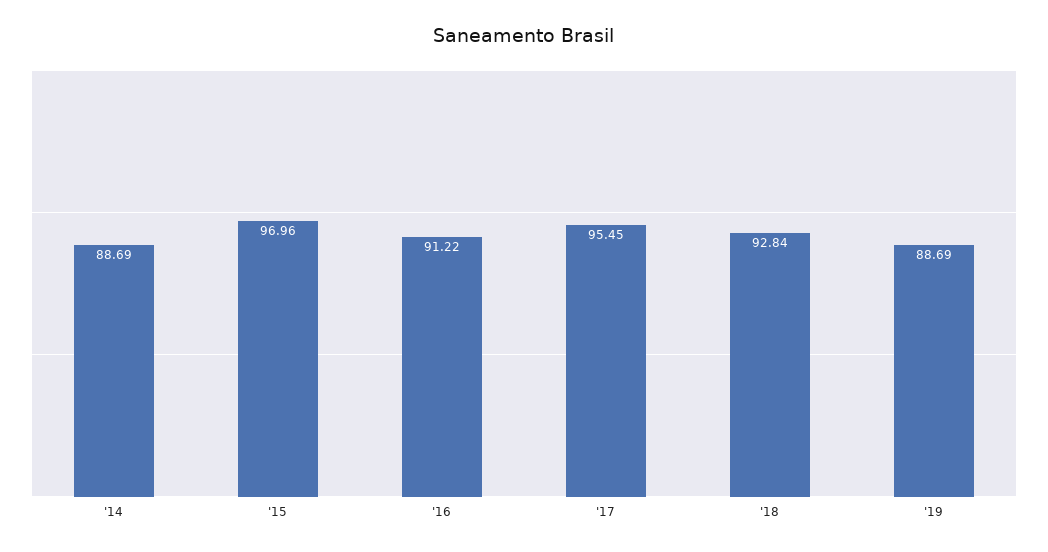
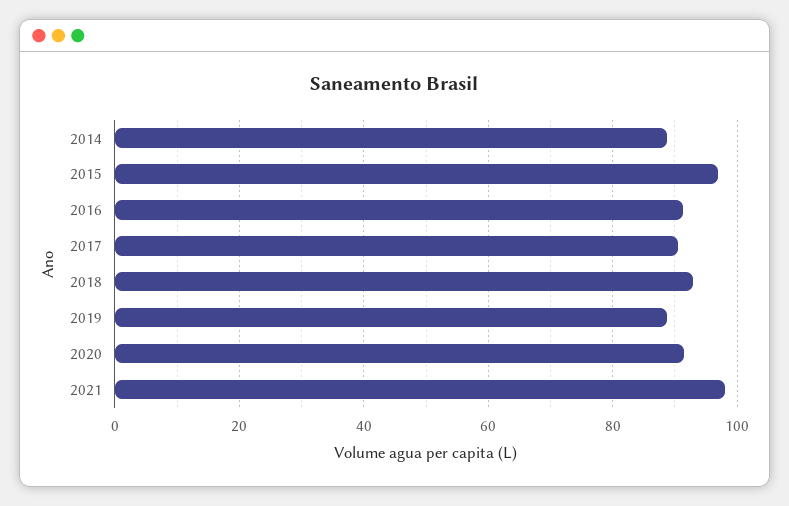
'17: 95.45 -> 90
2020: none -> 92
2021: none -> 98

